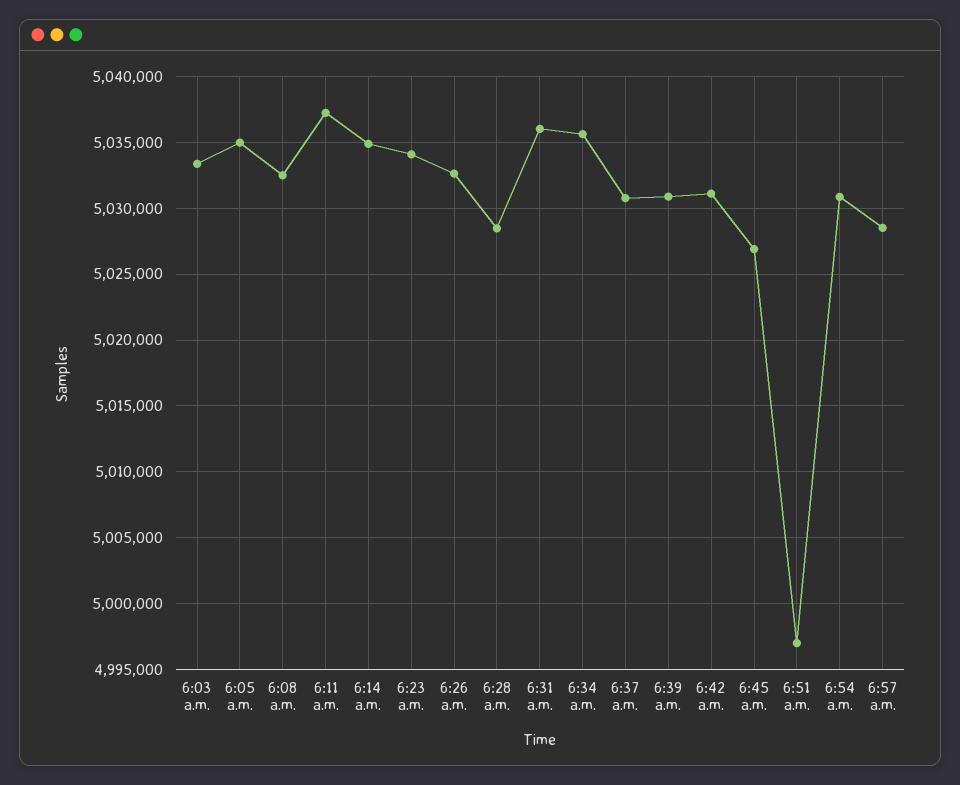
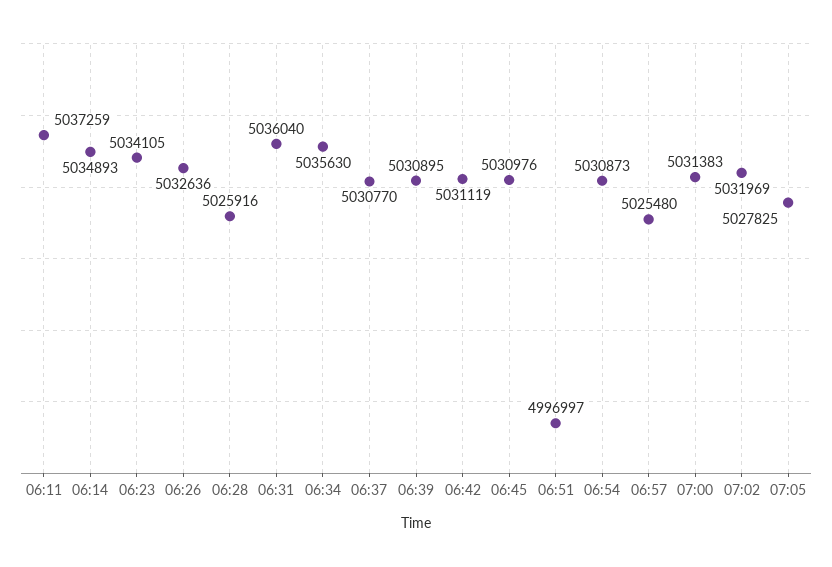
6:03 a.m.: 5033500 -> none
6:05 a.m.: 5035000 -> none
6:08 a.m.: 5032500 -> none
6:28 a.m.: 5028500 -> 5025916
6:45 a.m.: 5027000 -> 5030976
6:57 a.m.: 5028500 -> 5025480
07:00: none -> 5031383
07:02: none -> 5031969
07:05: none -> 5027825

